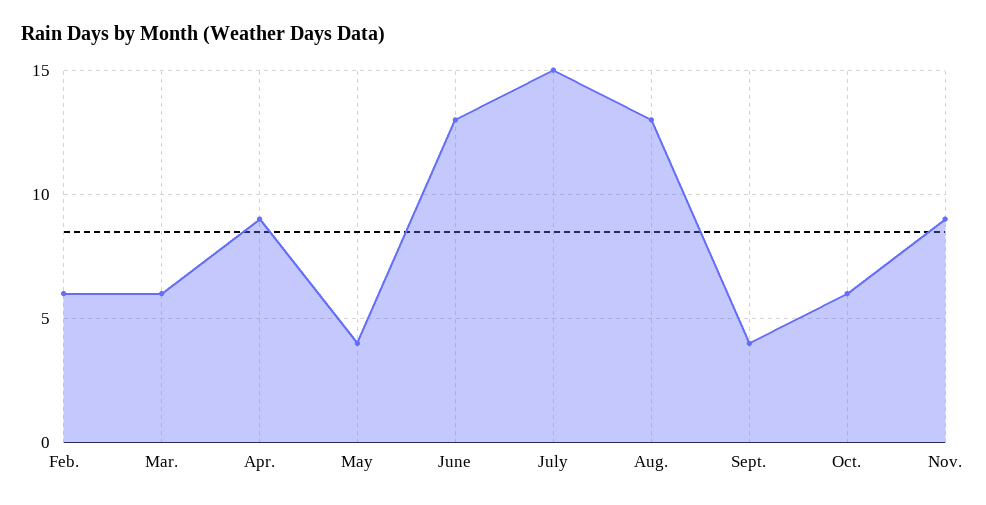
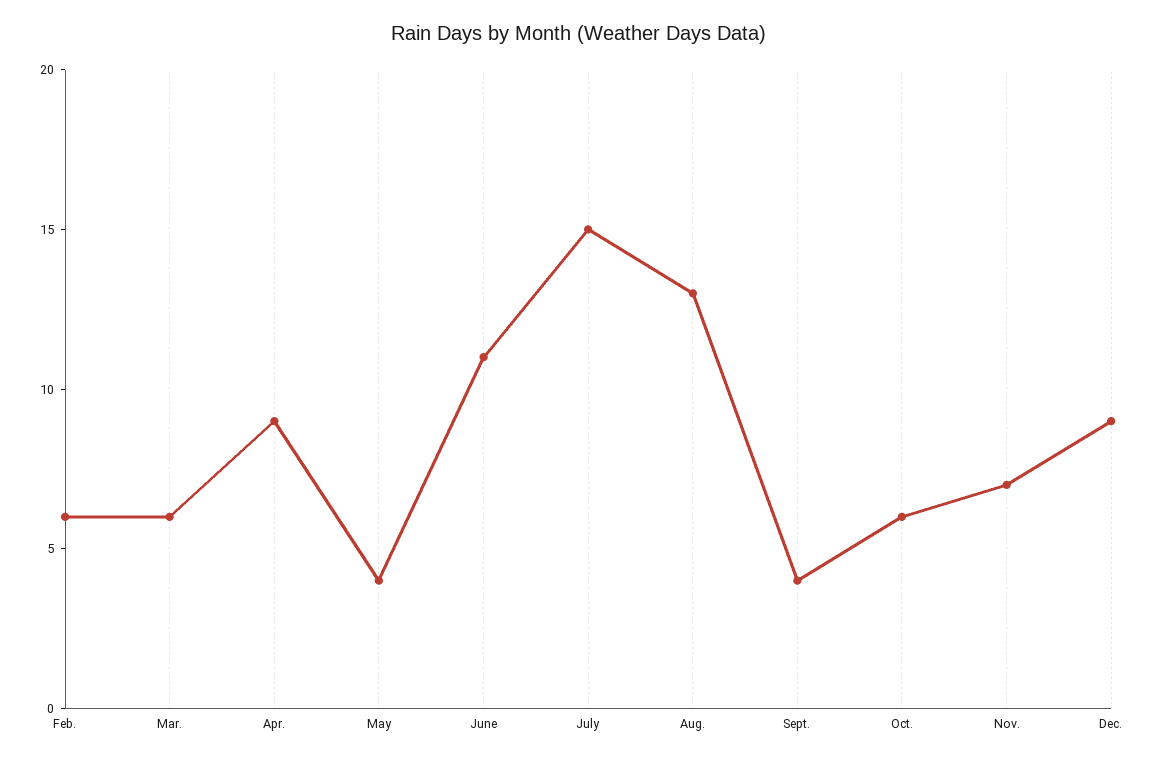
June: 13 -> 11
Nov.: 9 -> 7
Dec.: none -> 9

